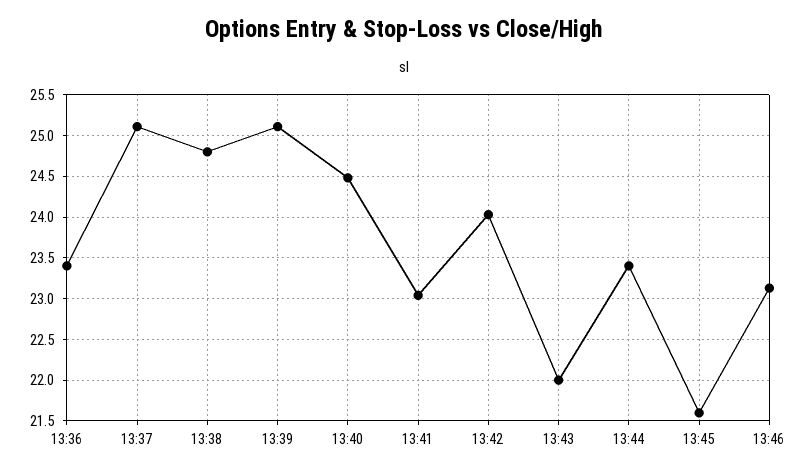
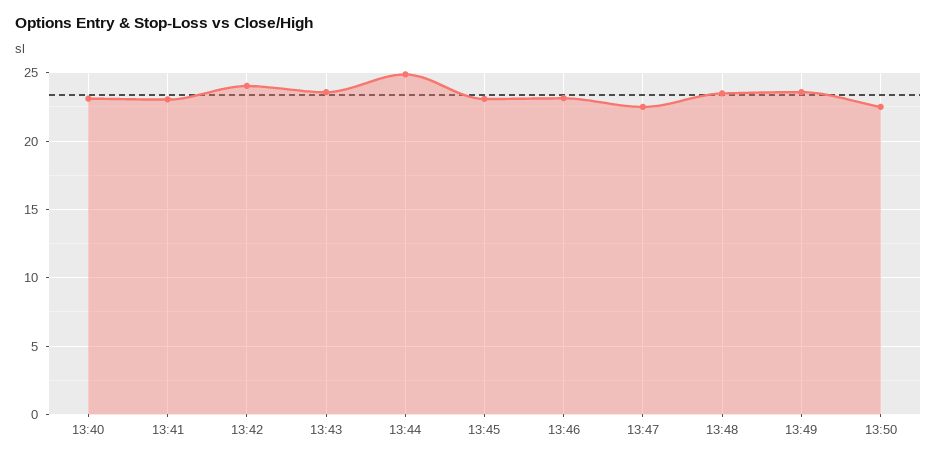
13:36: 23.4 -> none
13:37: 25.1 -> none
13:38: 24.8 -> none
13:39: 25.1 -> none
13:40: 24.5 -> 23
13:43: 22 -> 23.5
13:44: 23.4 -> 25
13:45: 21.6 -> 23
13:47: none -> 22.5
13:48: none -> 23.5
13:49: none -> 23.5
13:50: none -> 22.5

